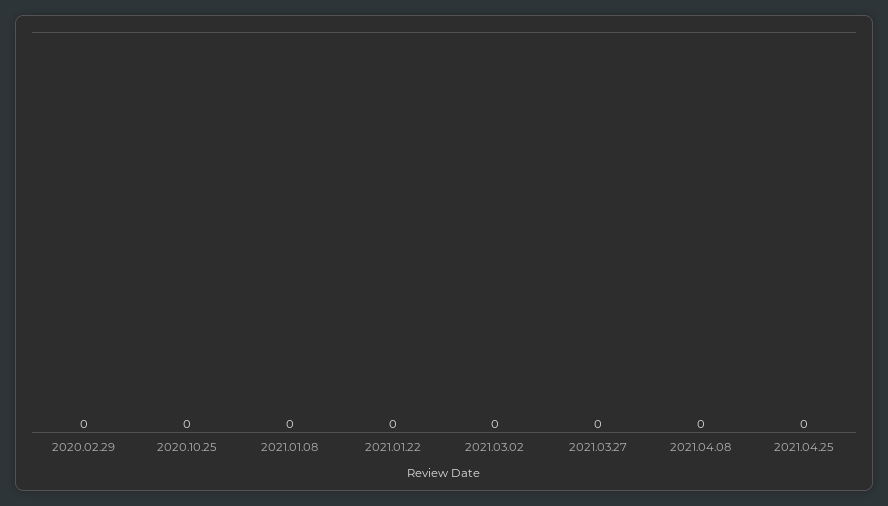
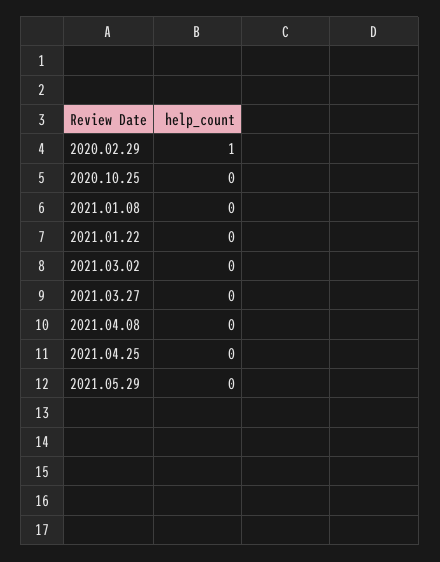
2020.02.29: 0 -> 1
2021.05.29: none -> 0

